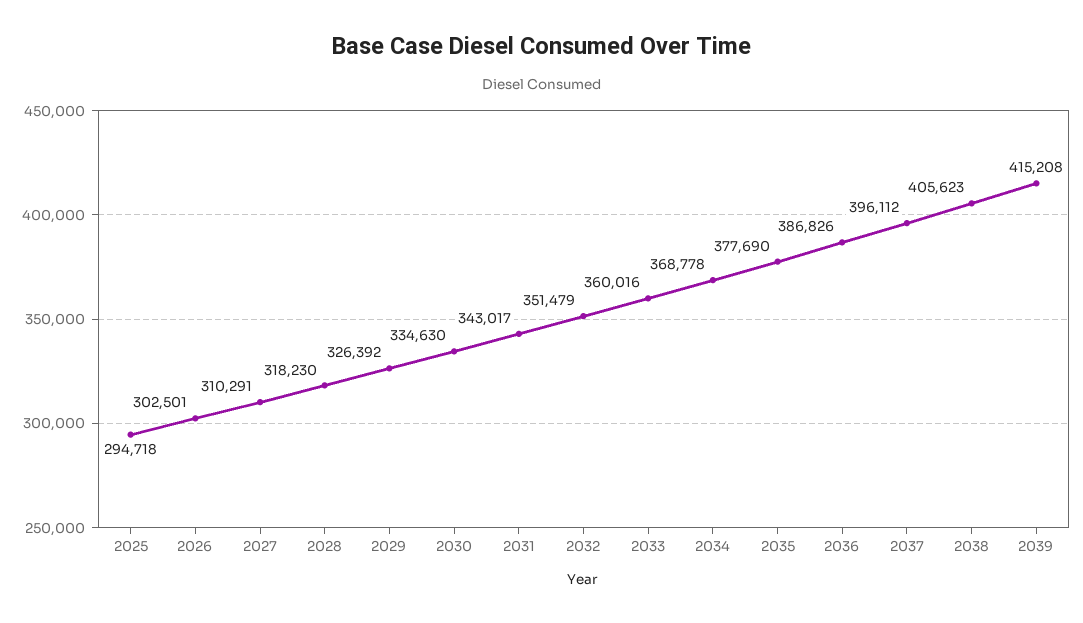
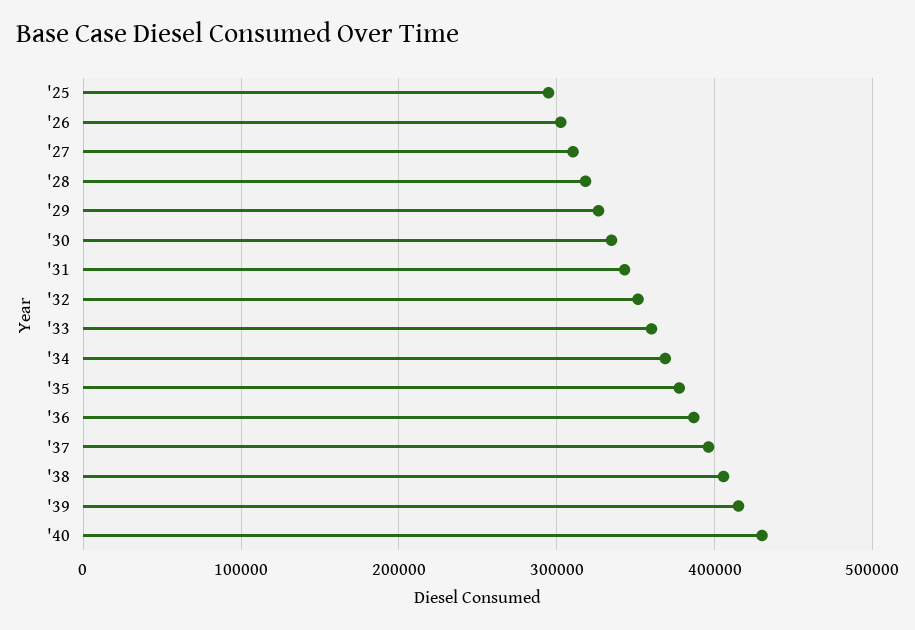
'40: none -> 430000

